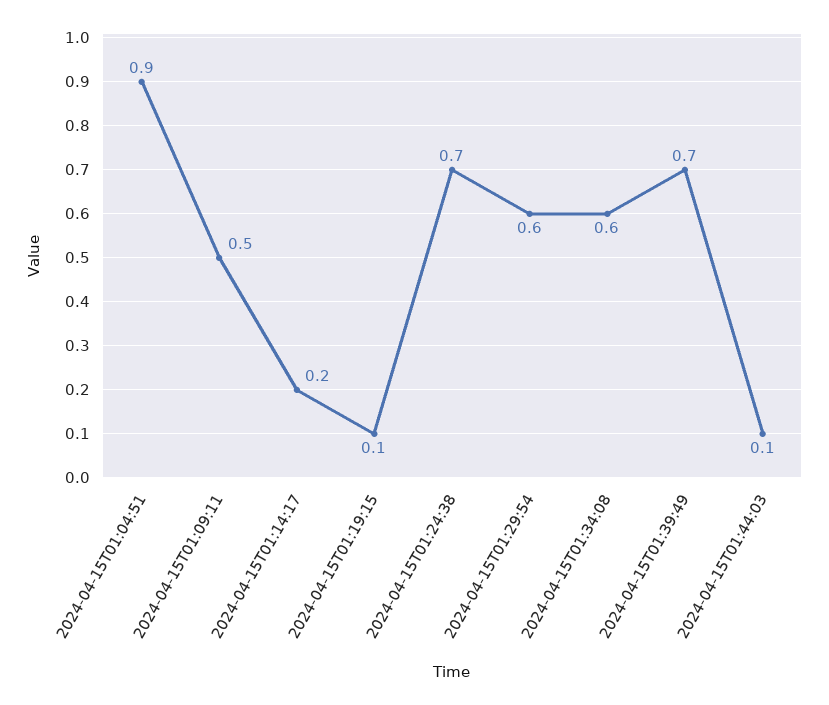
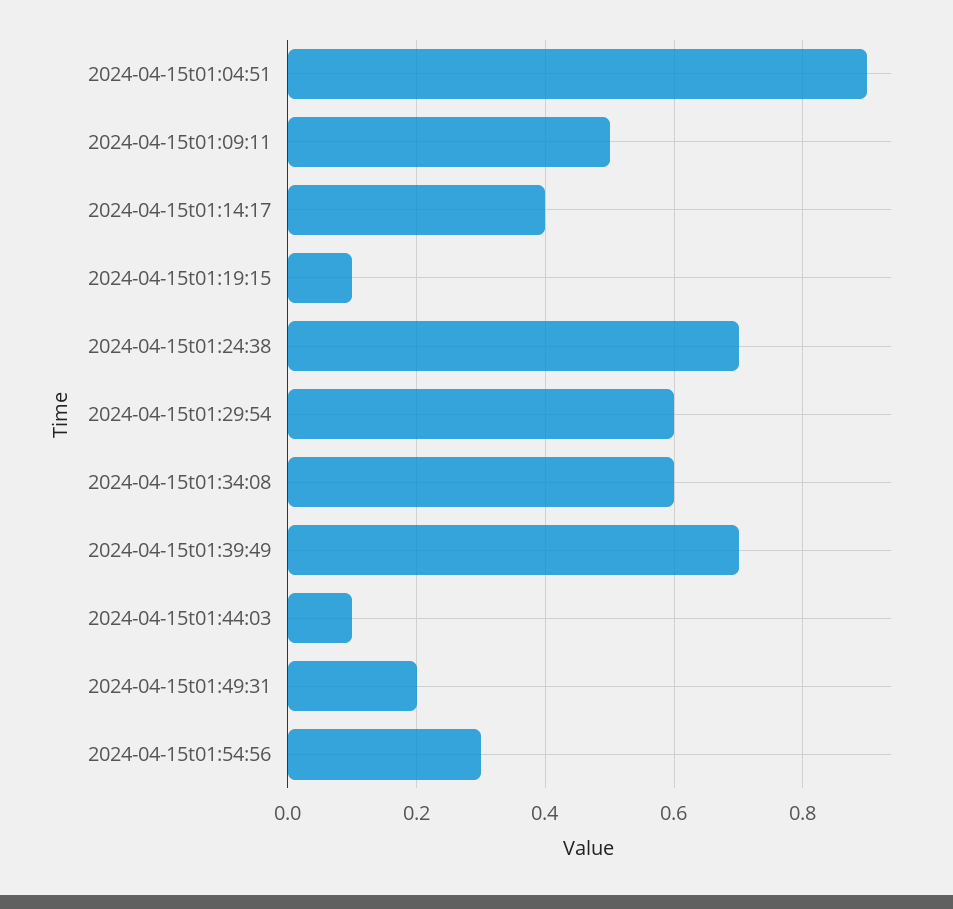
2024-04-15T01:14:17: 0.2 -> 0.4
2024-04-15t01:49:31: none -> 0.2
2024-04-15t01:54:56: none -> 0.3

